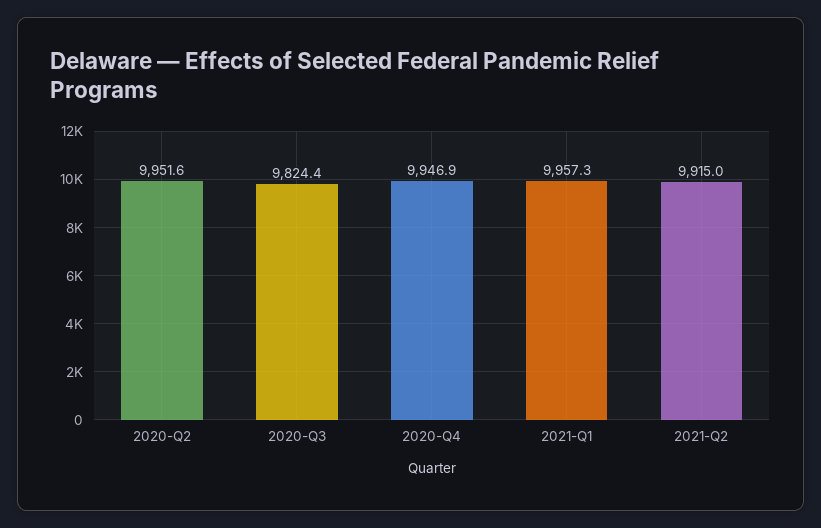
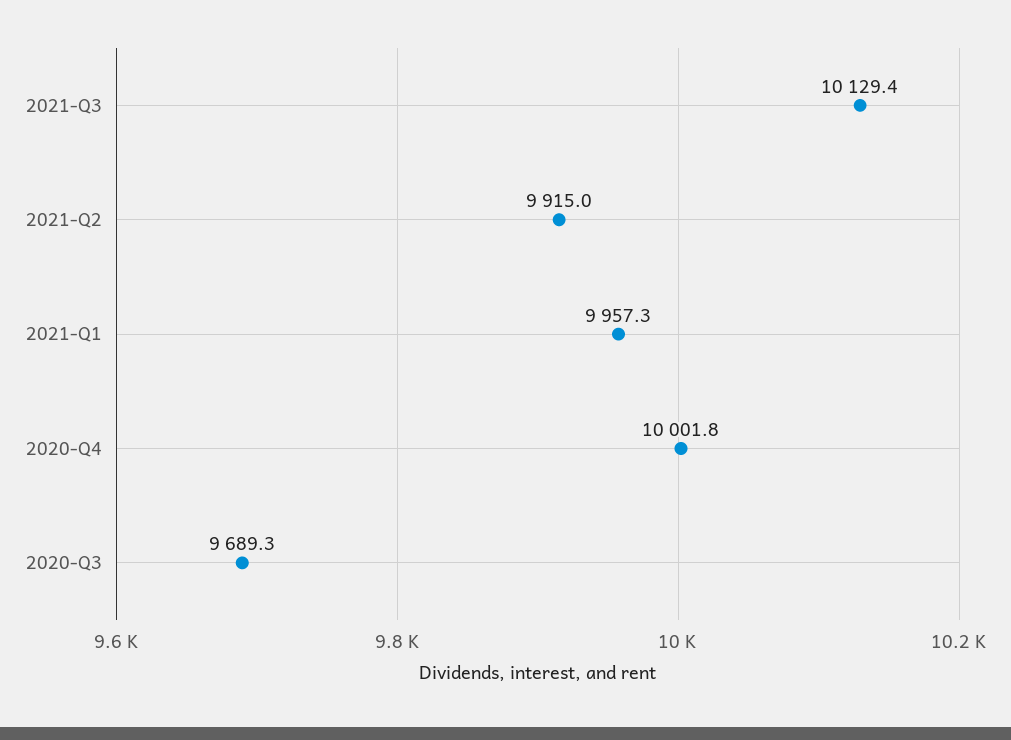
2020-Q2: 9951.6 -> none
2020-Q3: 9824.4 -> 9689.3
2020-Q4: 9946.9 -> 10001.8
2021-Q3: none -> 10129.4

